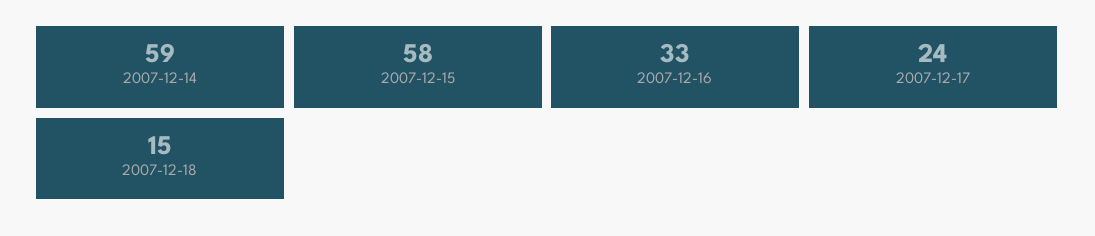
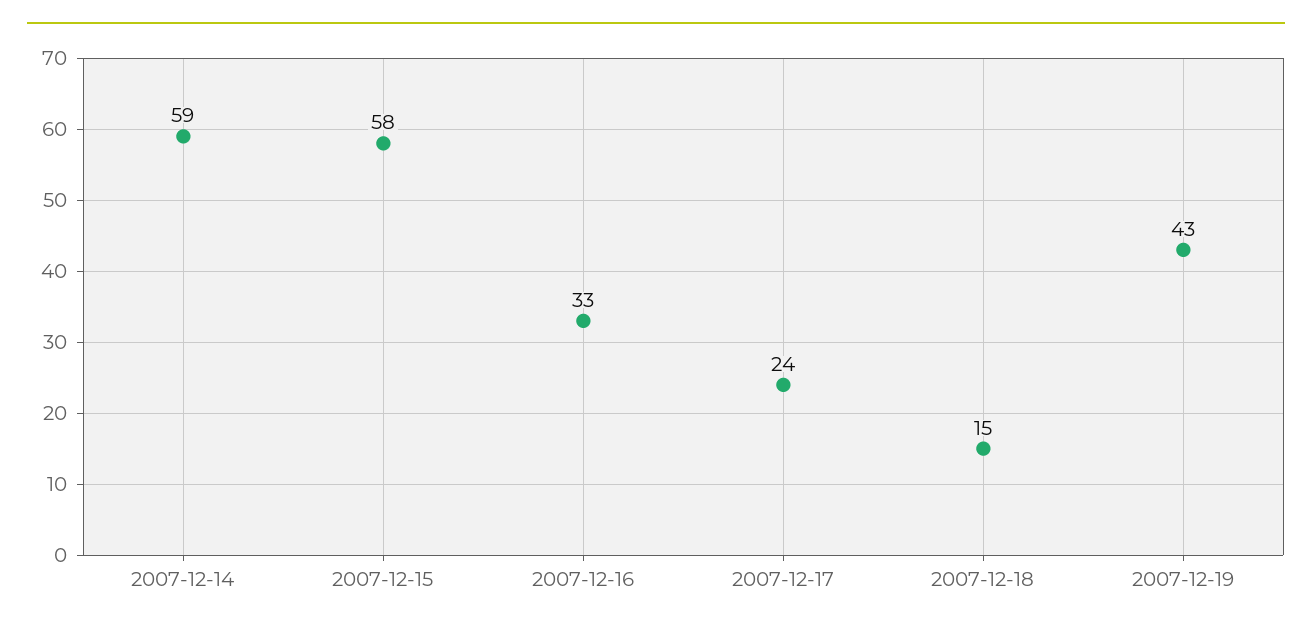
2007-12-19: none -> 43

